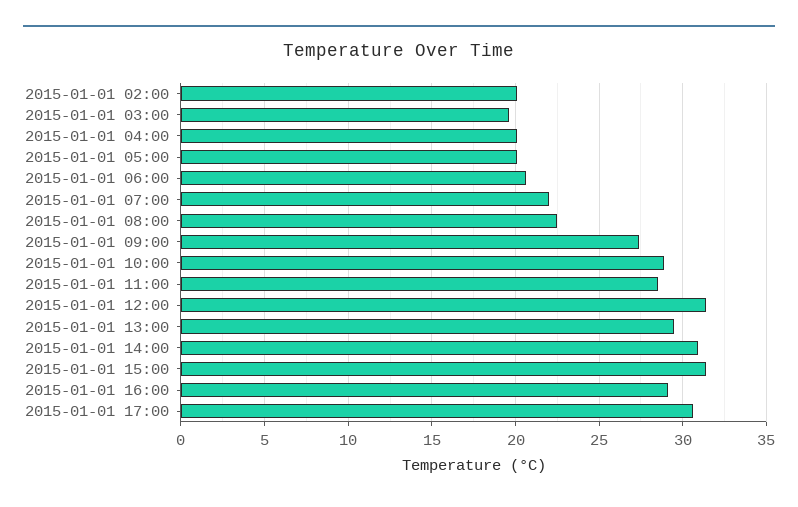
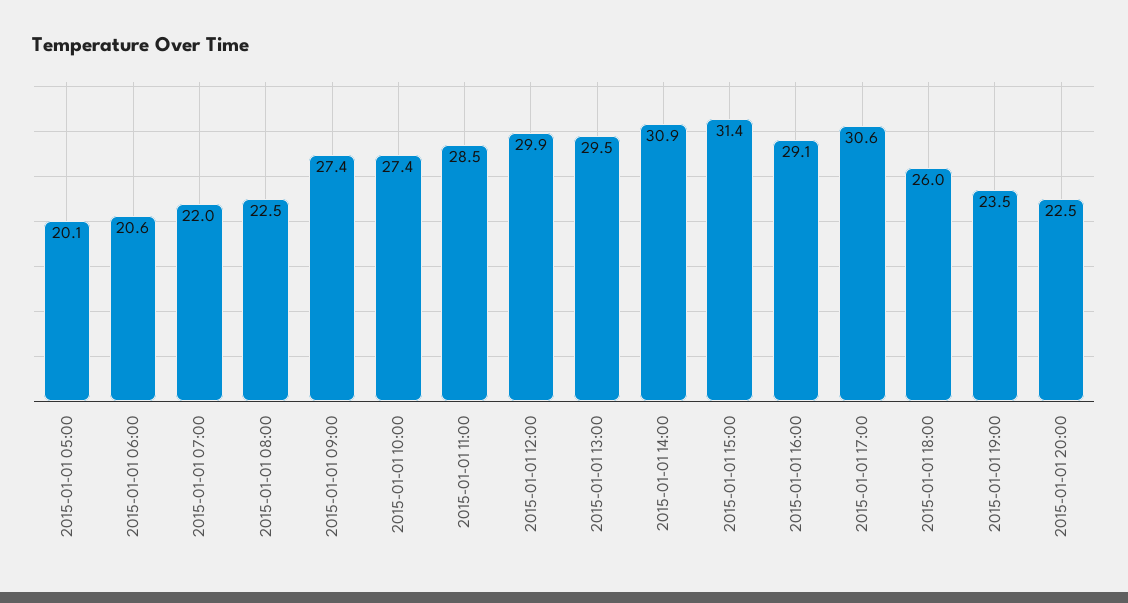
2015-01-01 02:00: 20 -> none
2015-01-01 03:00: 19.5 -> none
2015-01-01 04:00: 20 -> none
2015-01-01 10:00: 29 -> 27.4
2015-01-01 12:00: 31.5 -> 29.9
2015-01-01 18:00: none -> 26
2015-01-01 19:00: none -> 23.5
2015-01-01 20:00: none -> 22.5

